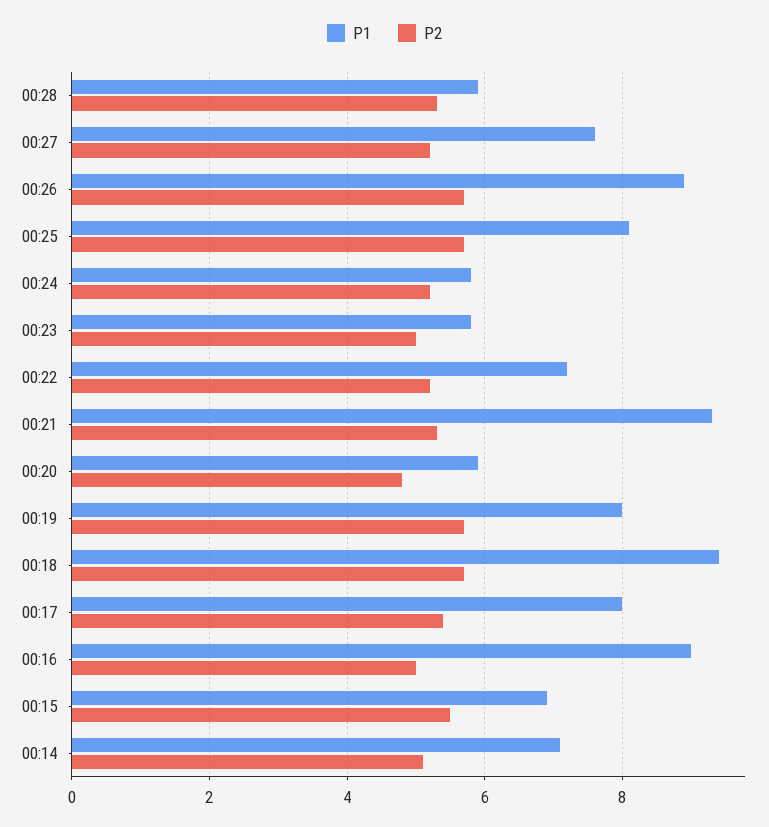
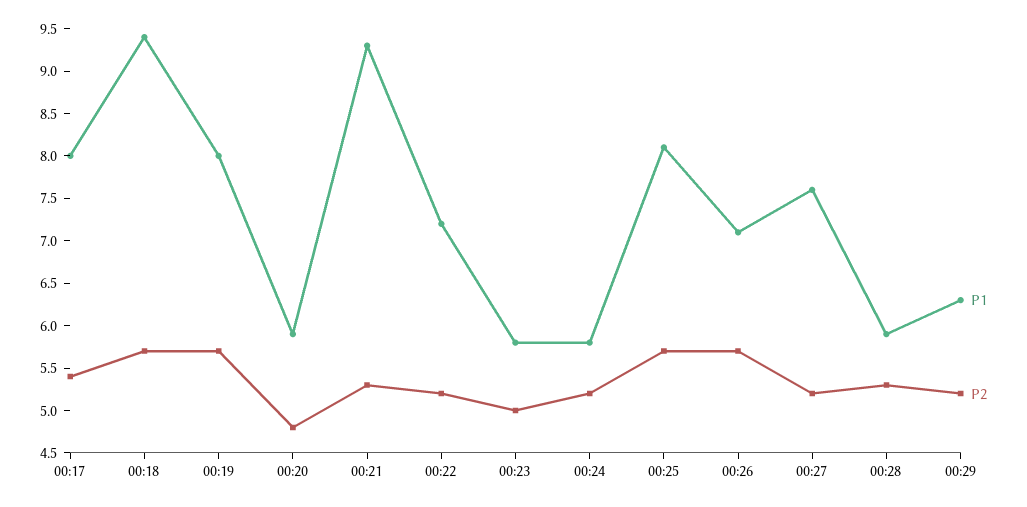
P1, 00:26: 9 -> 7.1
P1, 00:16: 9 -> none
P2, 00:16: 5 -> none
P1, 00:15: 7 -> none
P2, 00:15: 5.5 -> none
P1, 00:14: 7 -> none
P2, 00:14: 5 -> none
P1, 00:29: none -> 6.3
P2, 00:29: none -> 5.2

